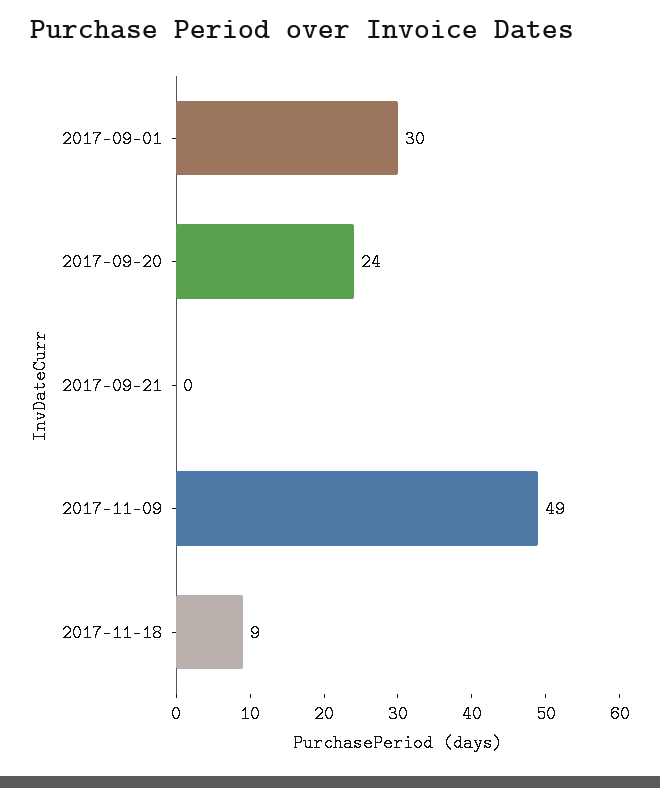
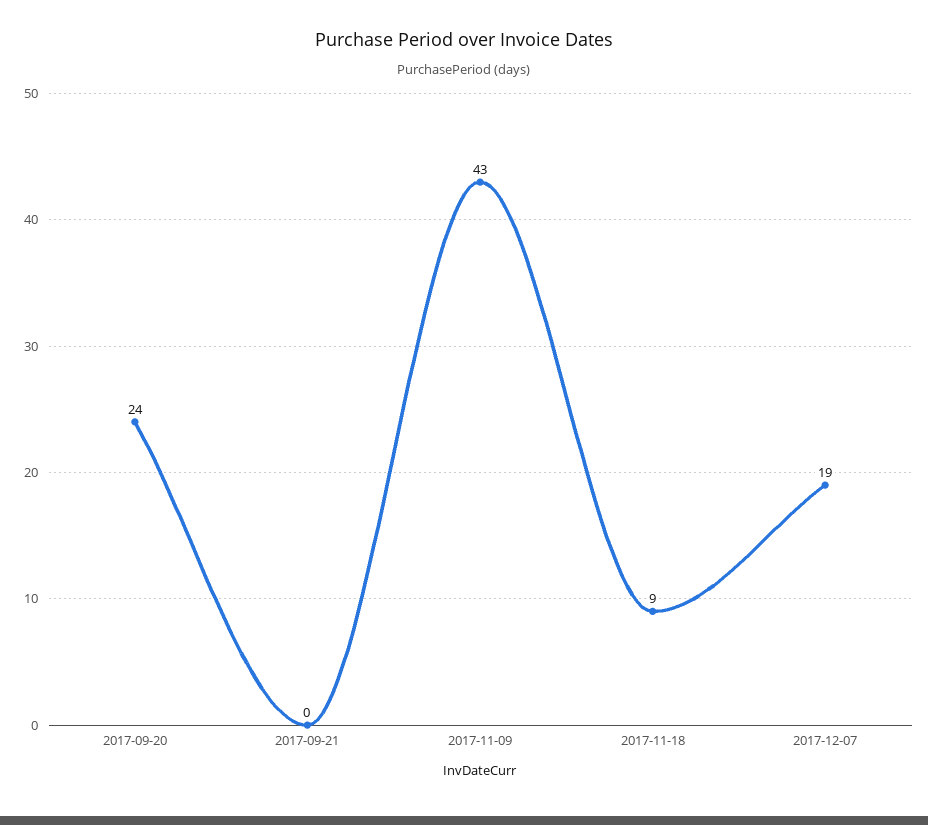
2017-09-01: 30 -> none
2017-11-09: 49 -> 43
2017-12-07: none -> 19

